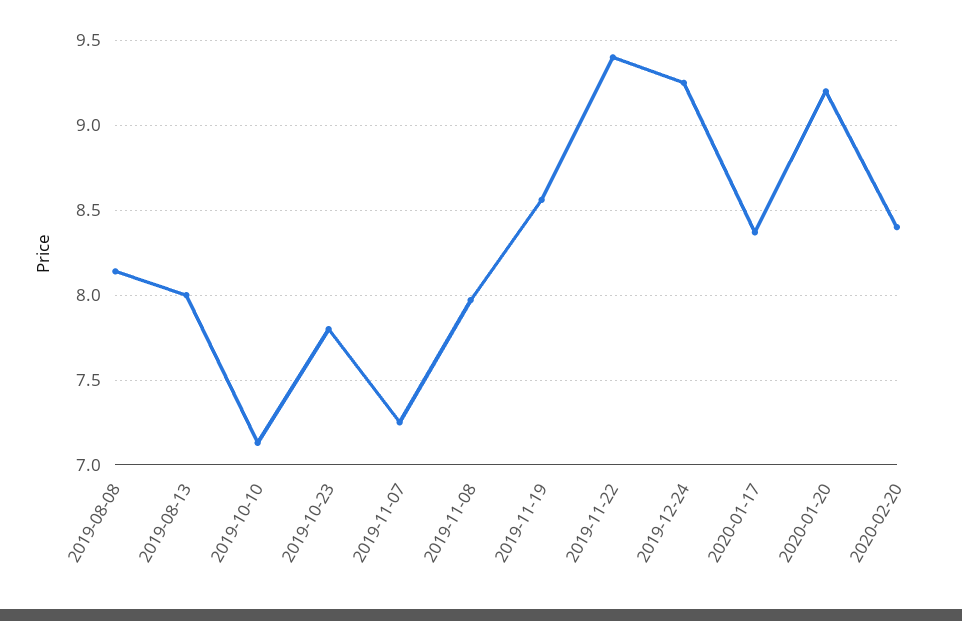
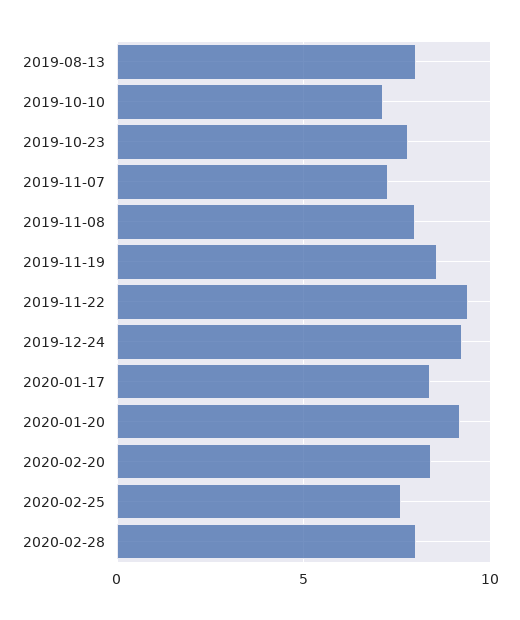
2019-08-08: 8.15 -> none
2020-02-25: none -> 7.5
2020-02-28: none -> 8

